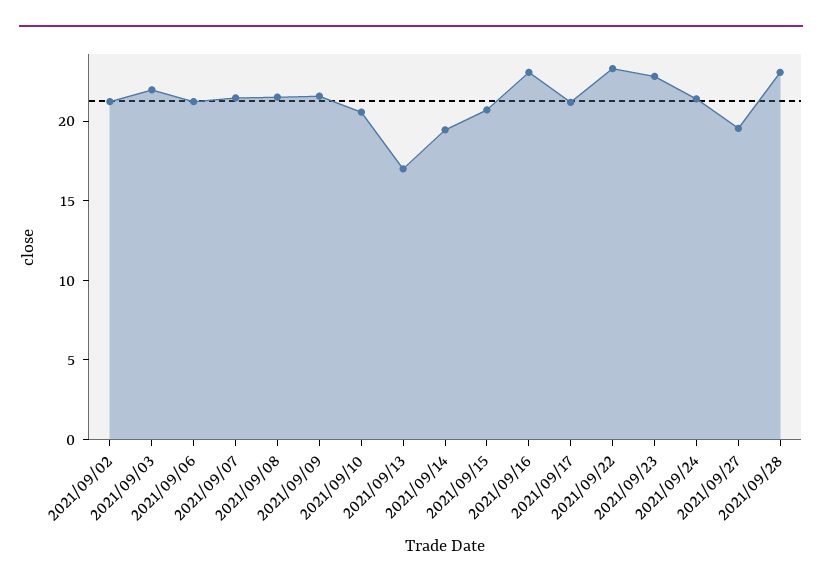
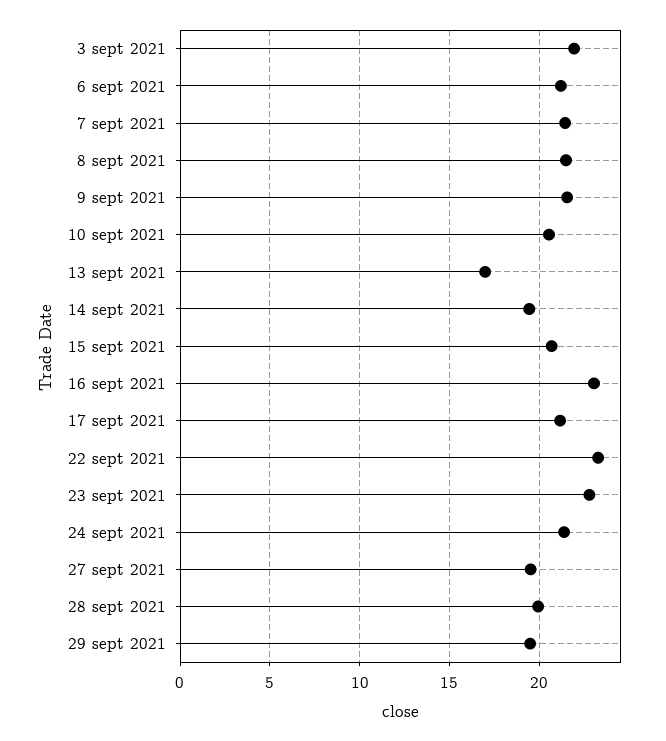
2021/09/02: 21 -> none
2021/09/28: 23 -> 20
29 sept 2021: none -> 19.5

